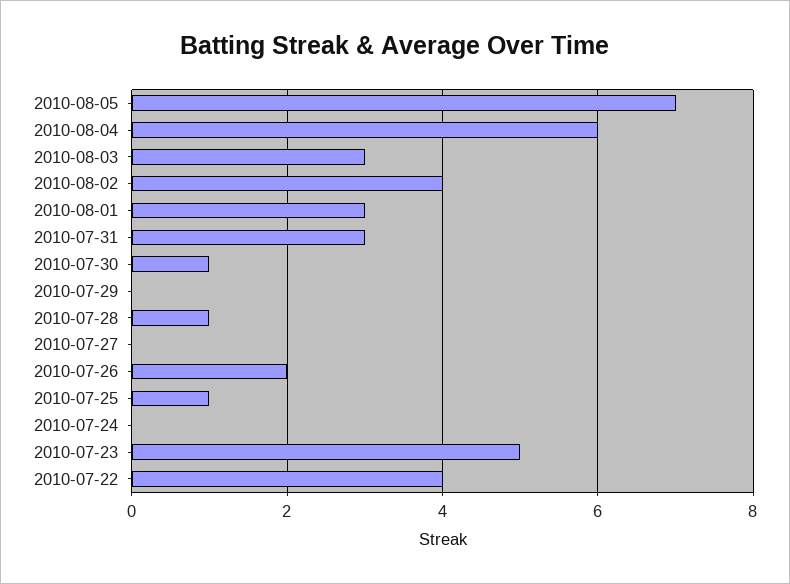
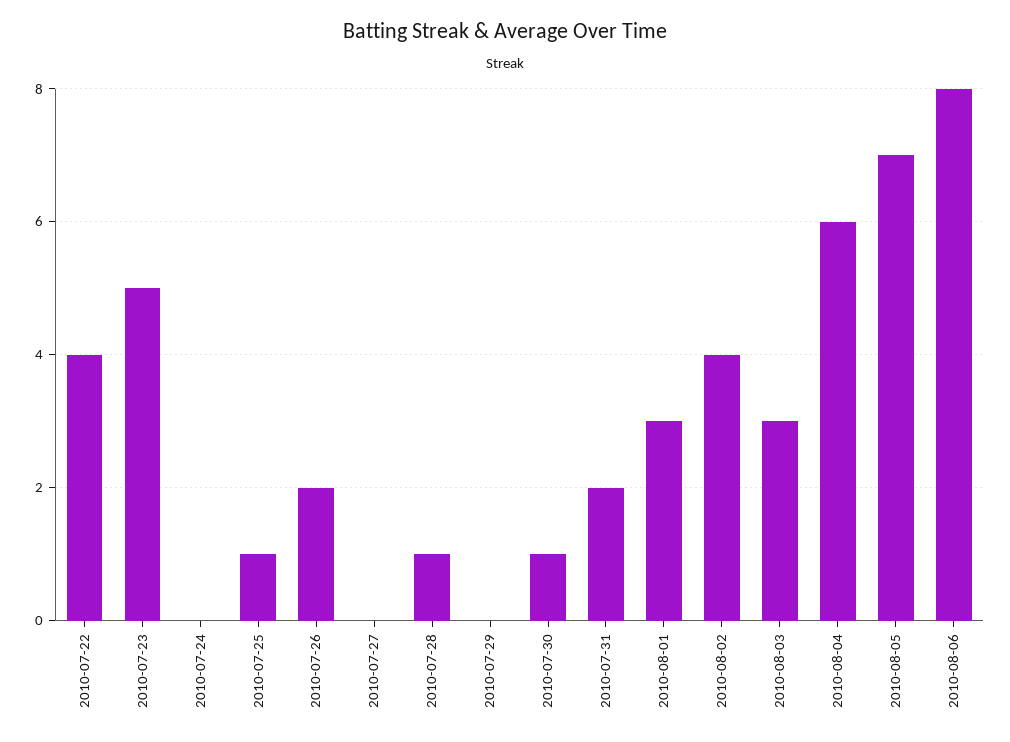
2010-07-31: 3 -> 2
2010-08-06: none -> 8

